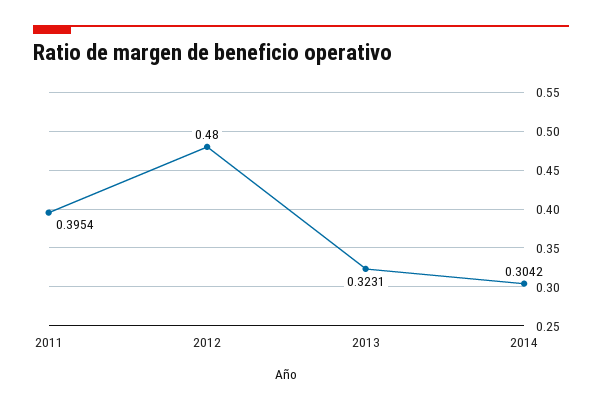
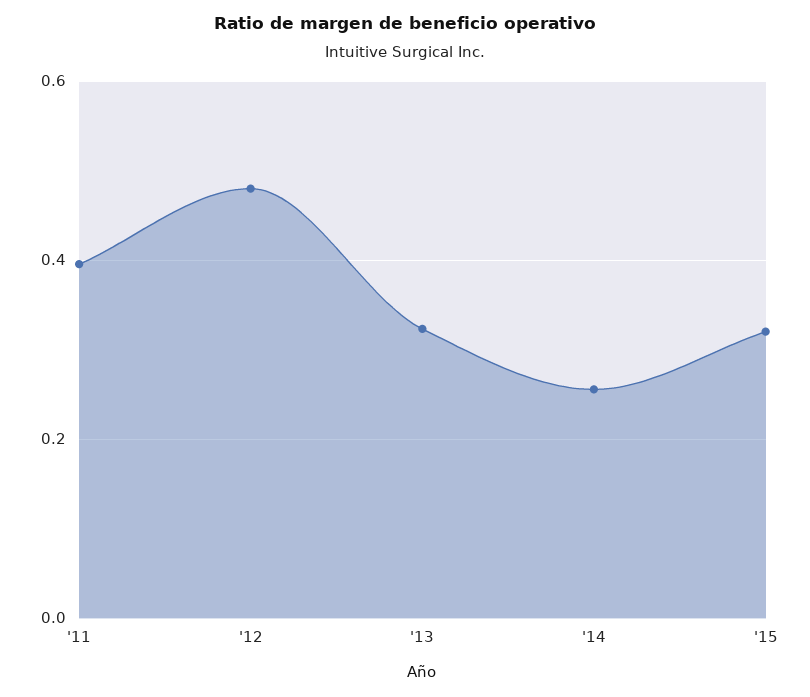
2014: 0.3042 -> 0.26
'15: none -> 0.32

